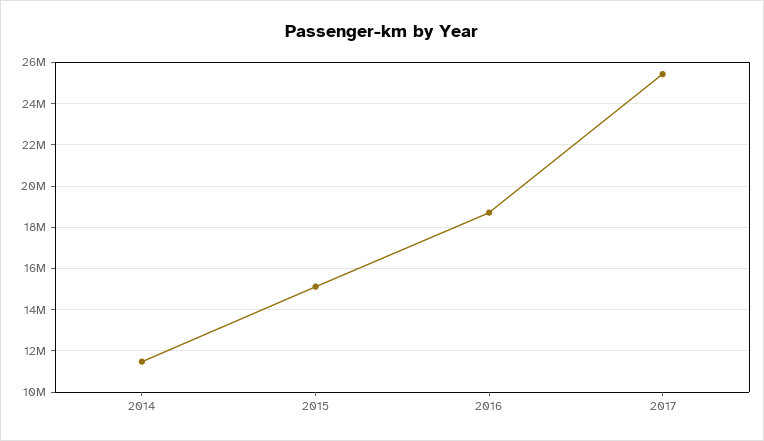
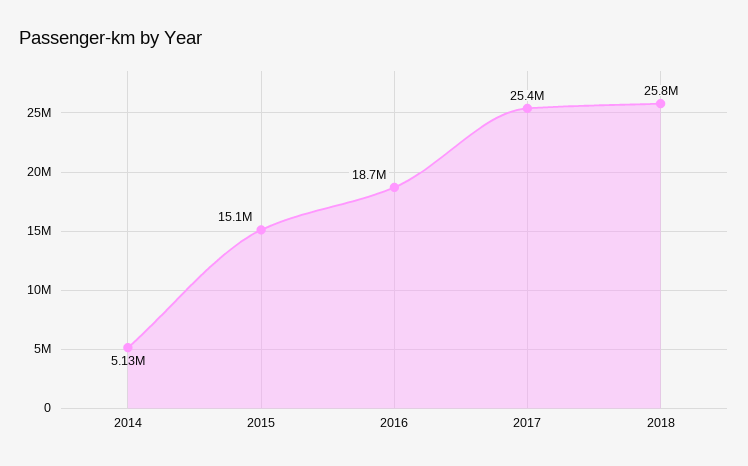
2014: 11500000 -> 5130000
2018: none -> 25800000

